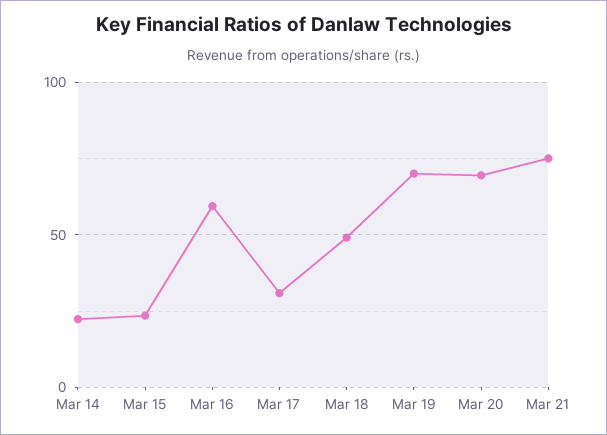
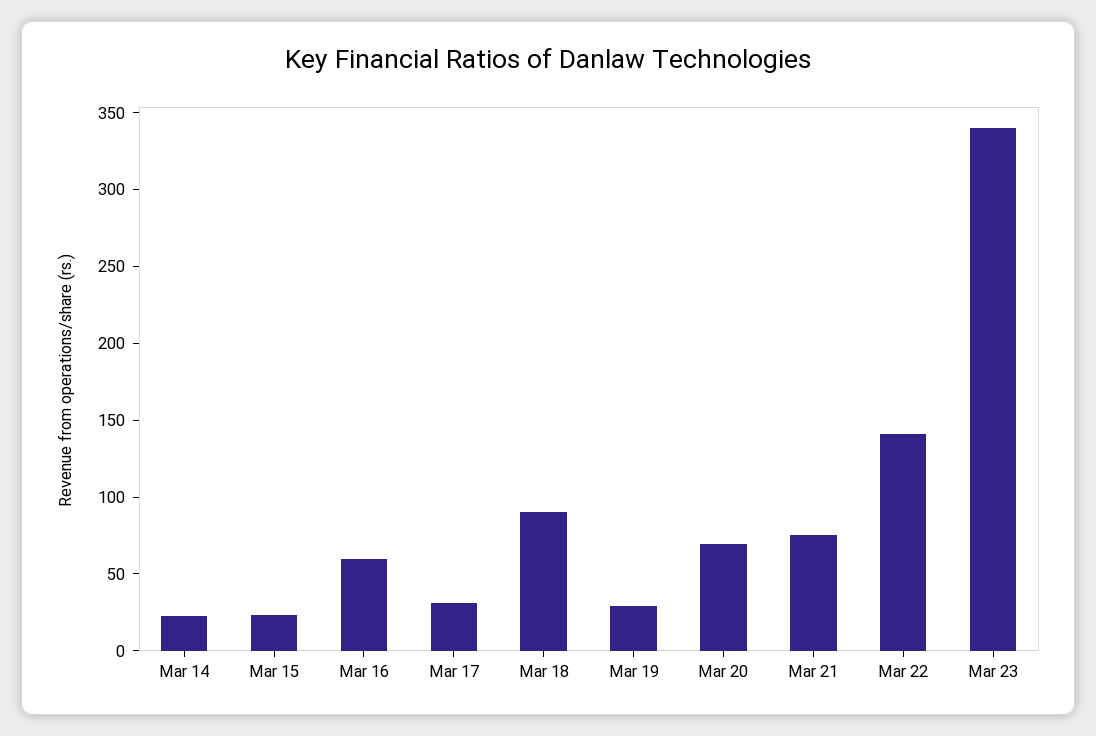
Mar 18: 50 -> 90
Mar 19: 70 -> 30
Mar 22: none -> 140
Mar 23: none -> 340

